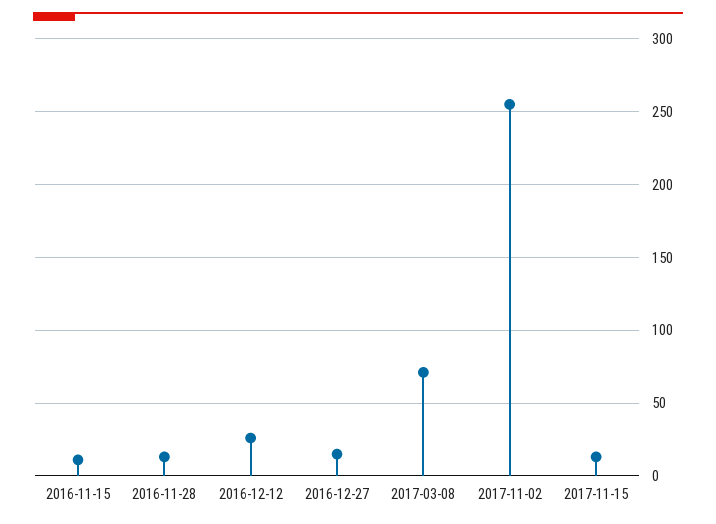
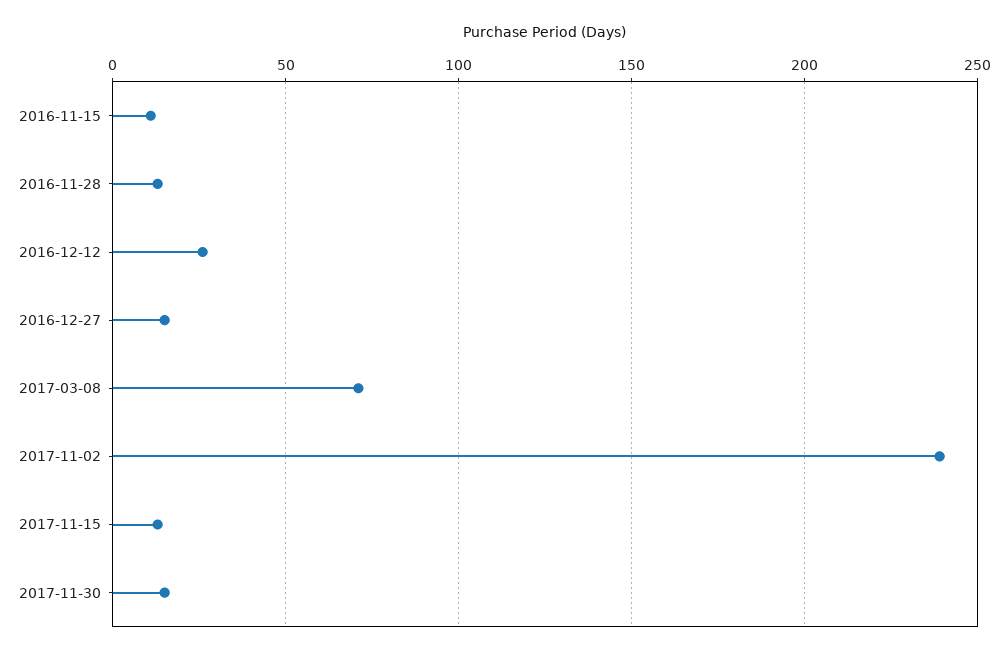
2017-11-02: 255 -> 240
2017-11-30: none -> 15

